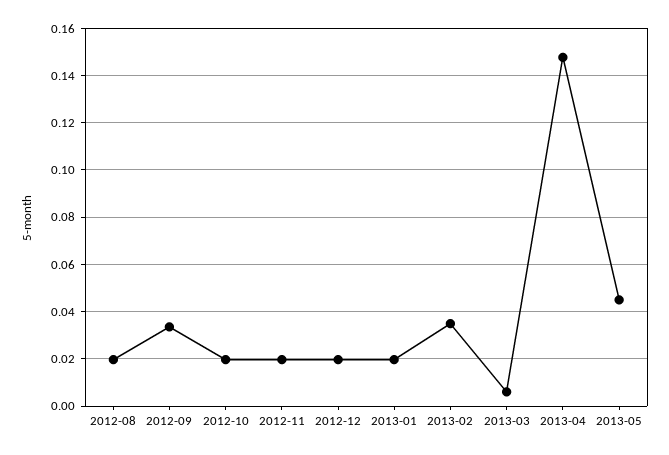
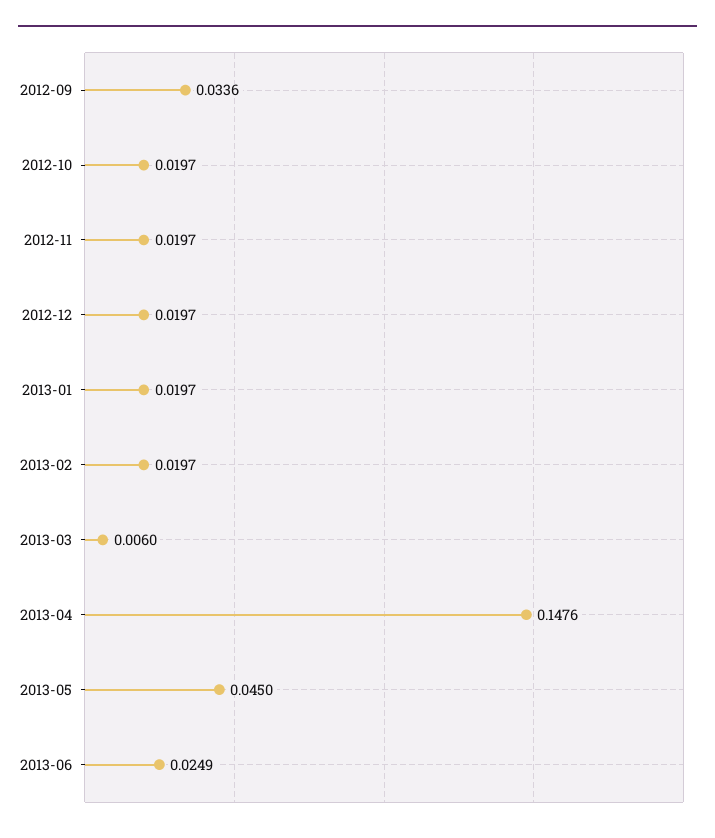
2012-08: 0.02 -> none
2013-02: 0.035 -> 0.0197
2013-06: none -> 0.0249

